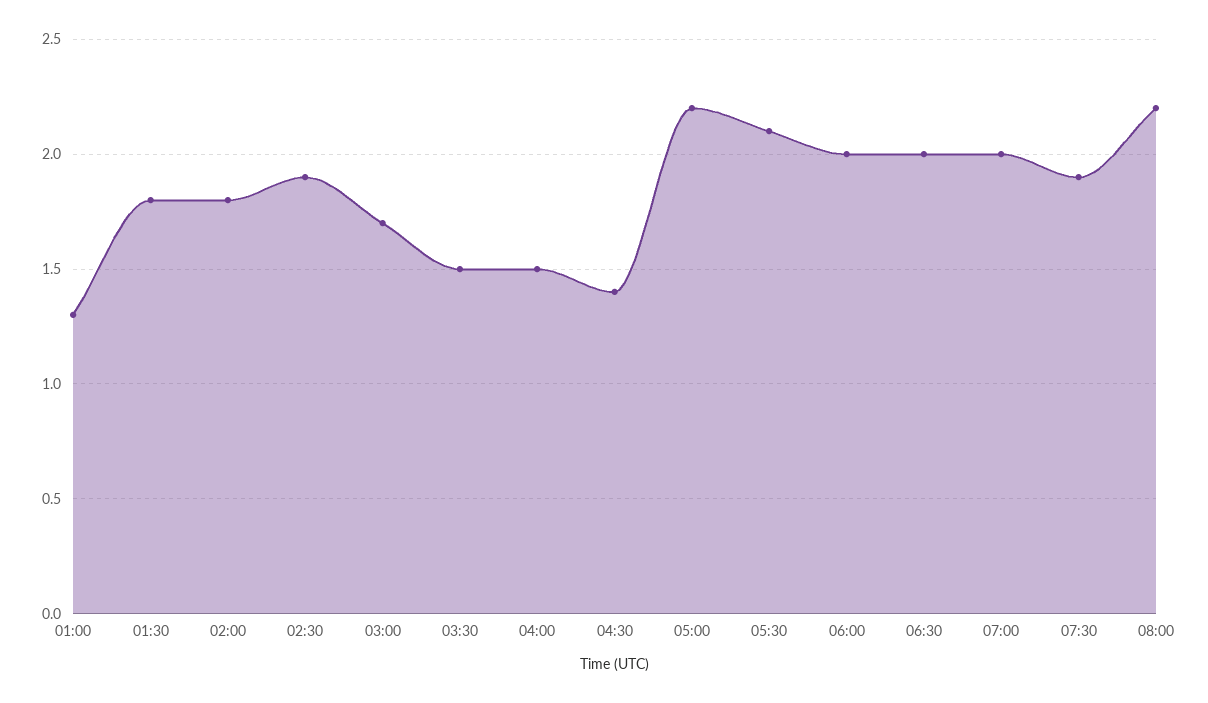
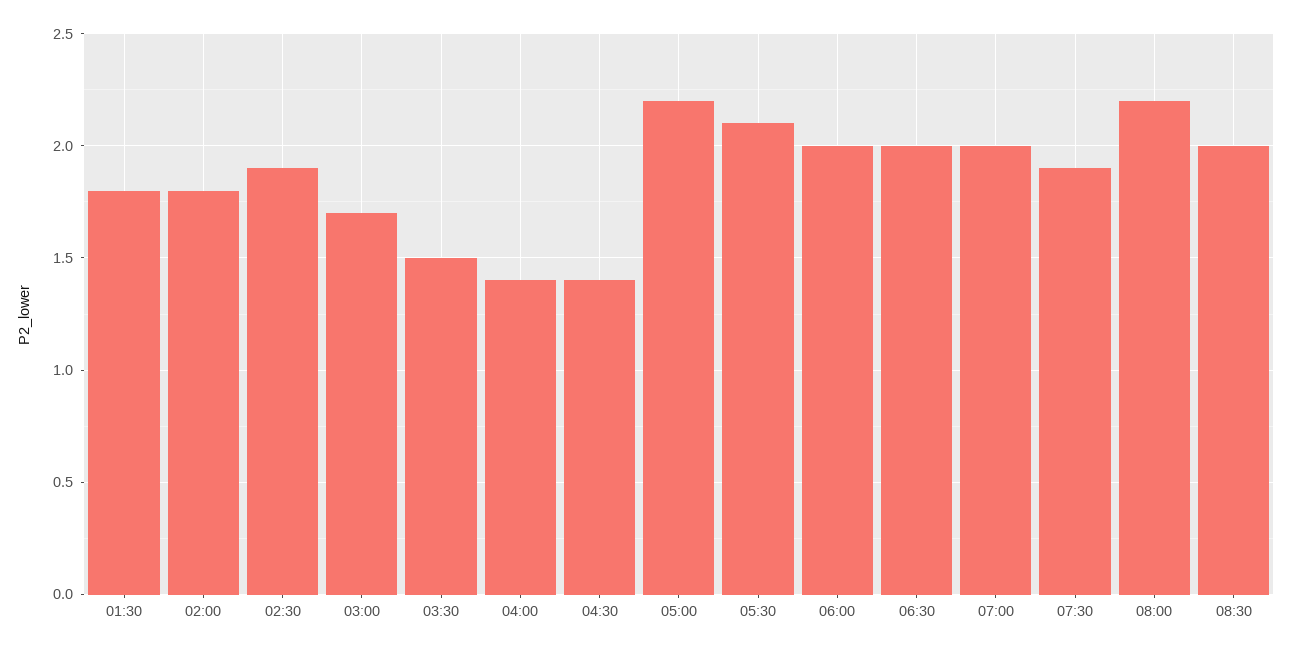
01:00: 1.3 -> none
04:00: 1.5 -> 1.4
08:30: none -> 2

